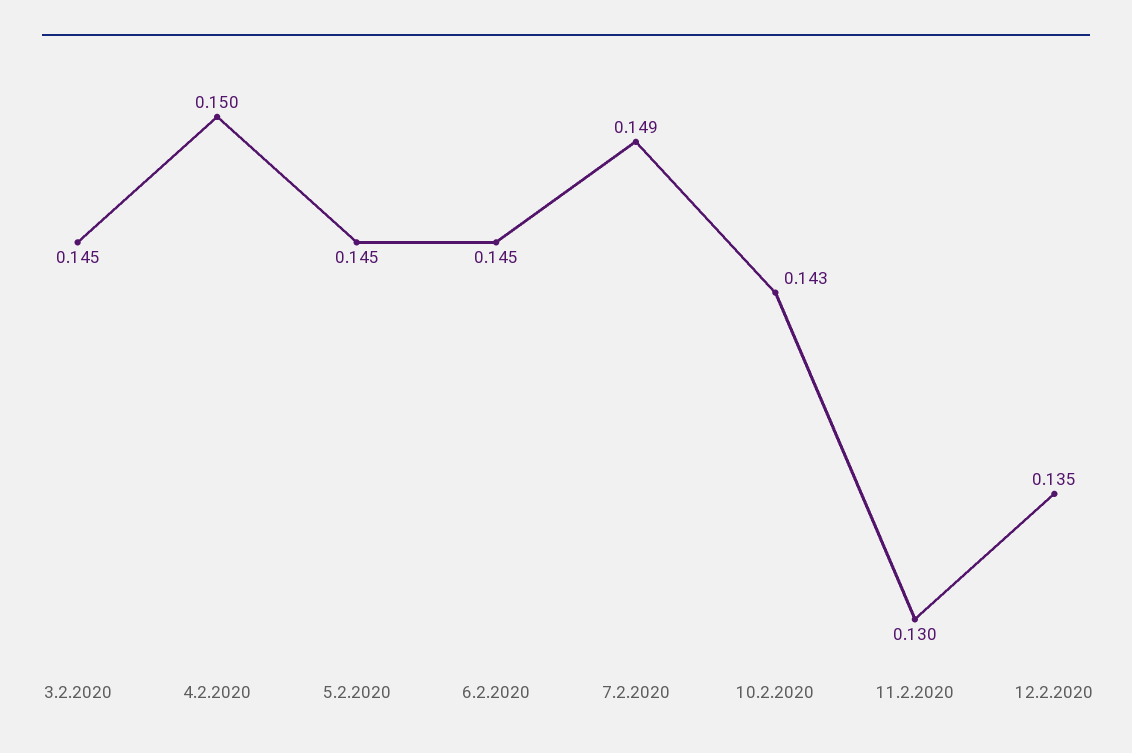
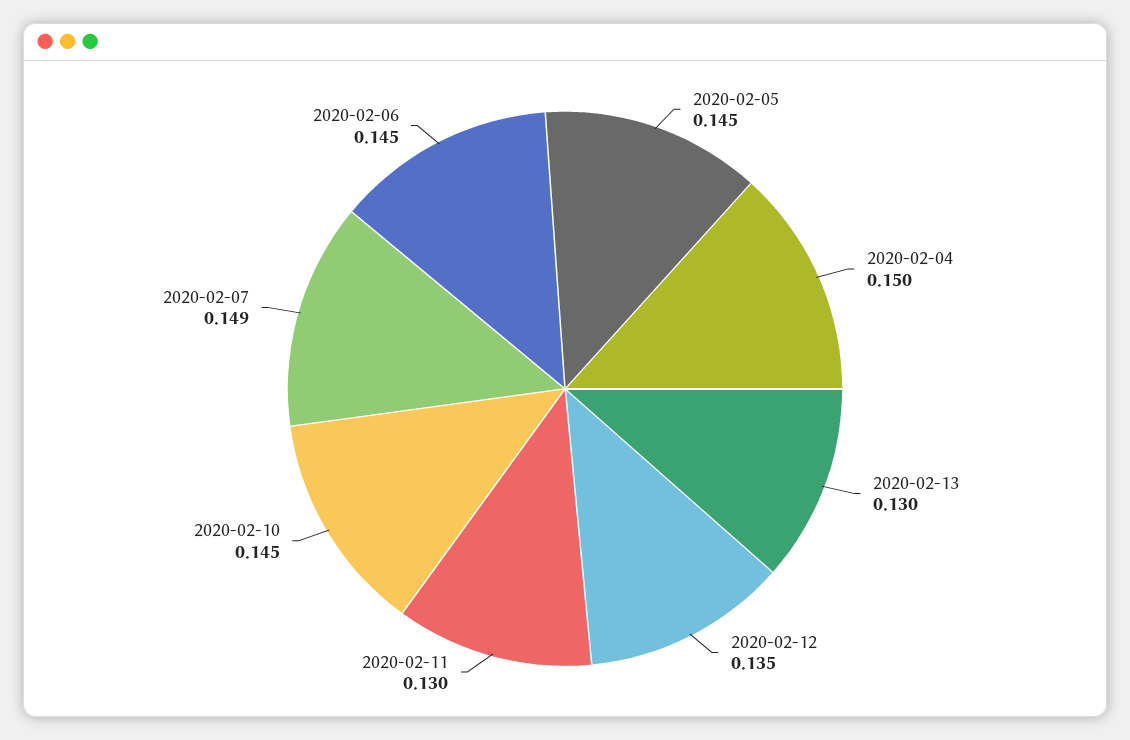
3.2.2020: 0.145 -> none
10.2.2020: 0.143 -> 0.145
2020-02-13: none -> 0.13

